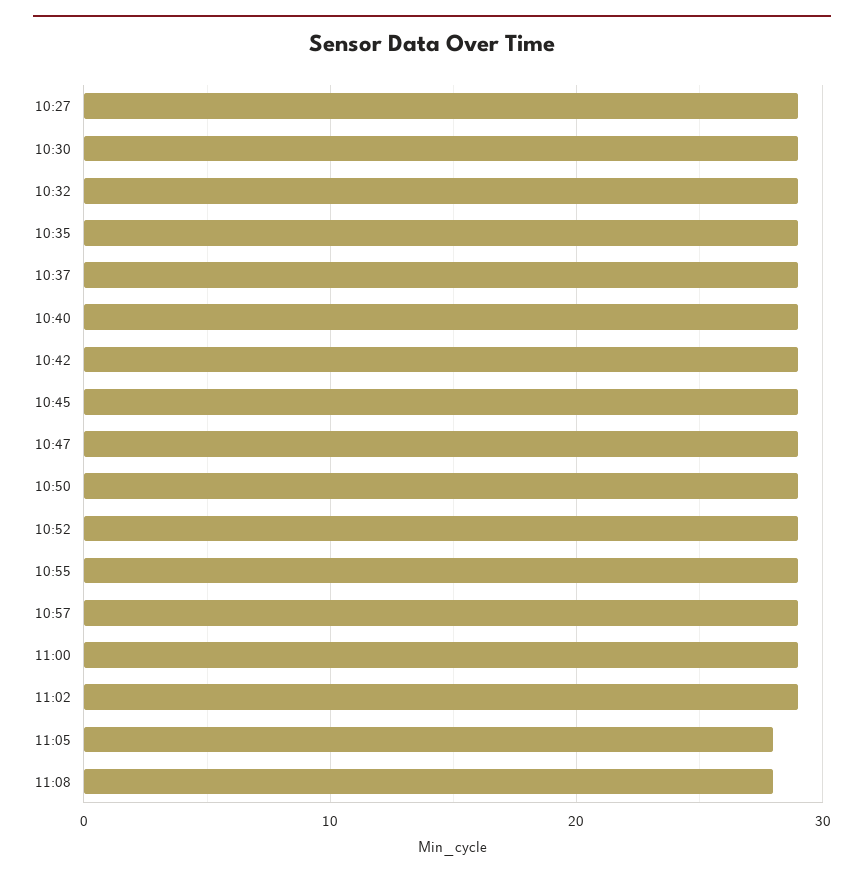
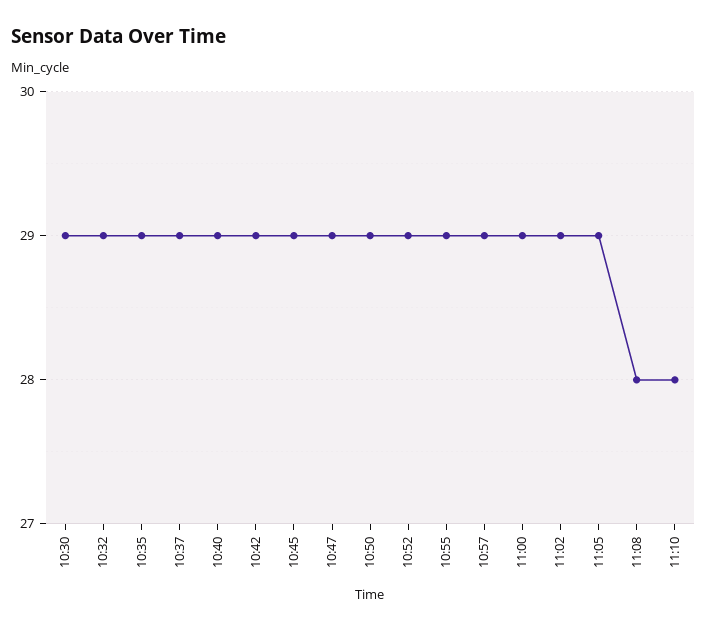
10:27: 29 -> none
11:05: 28 -> 29
11:10: none -> 28

